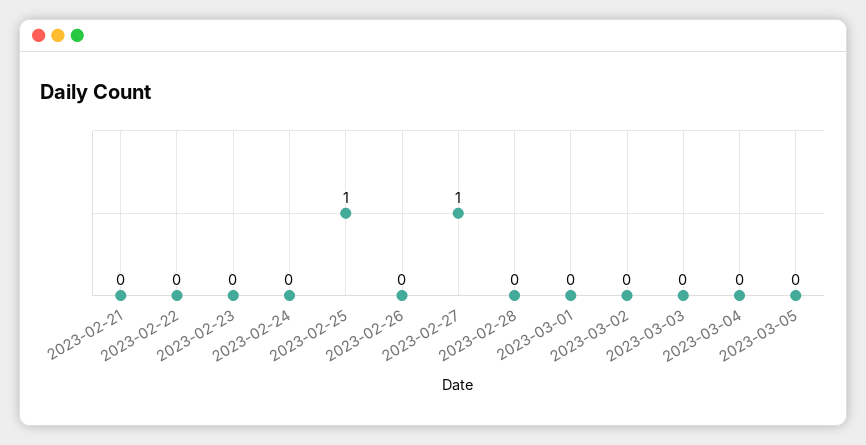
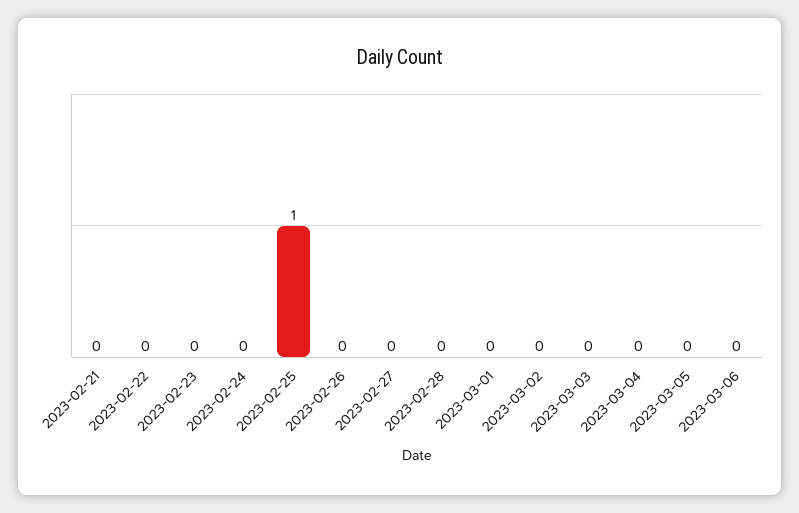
2023-02-27: 1 -> 0
2023-03-06: none -> 0

